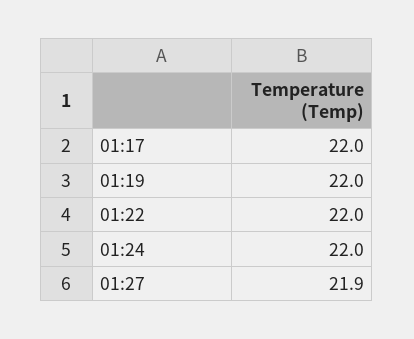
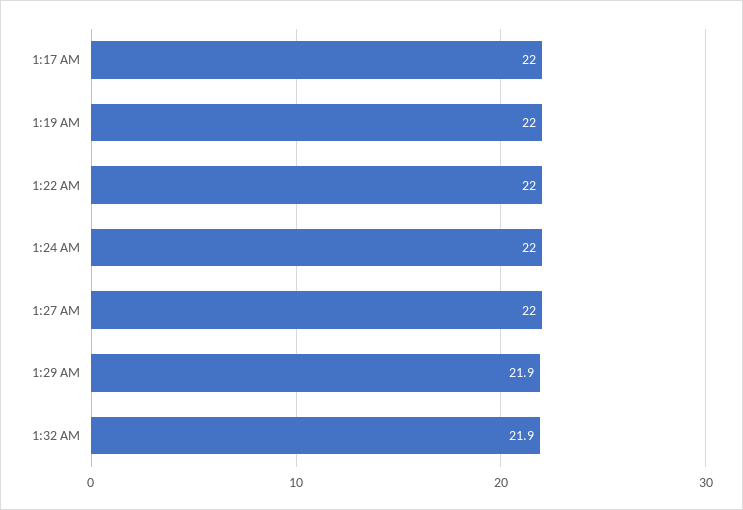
01:27: 21.9 -> 22
1:29 AM: none -> 21.9
1:32 AM: none -> 21.9

